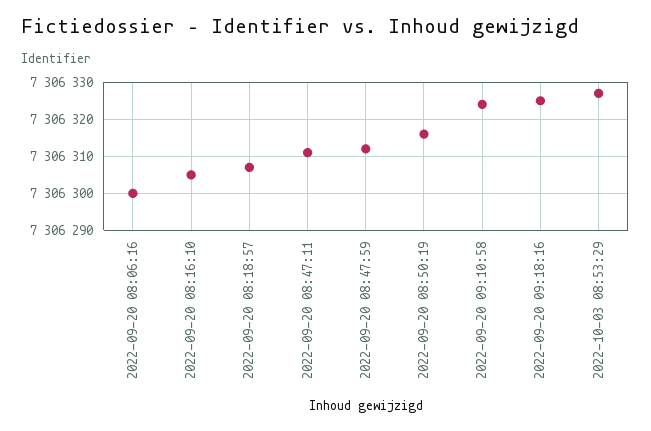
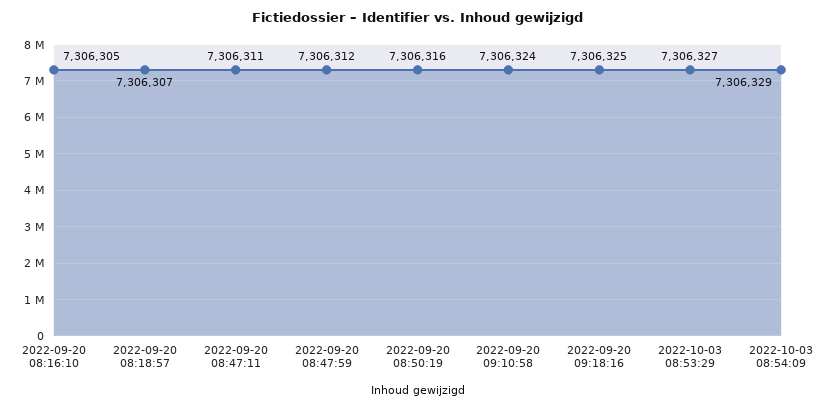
2022-09-20 08:06:16: 7306300 -> none
2022-10-03 08:54:09: none -> 7306329

